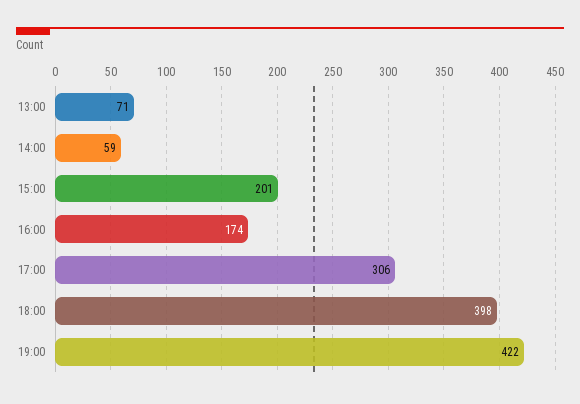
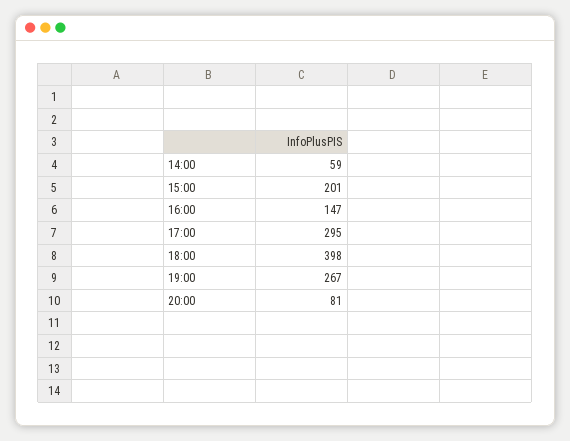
13:00: 71 -> none
16:00: 174 -> 147
17:00: 306 -> 295
19:00: 422 -> 267
20:00: none -> 81

